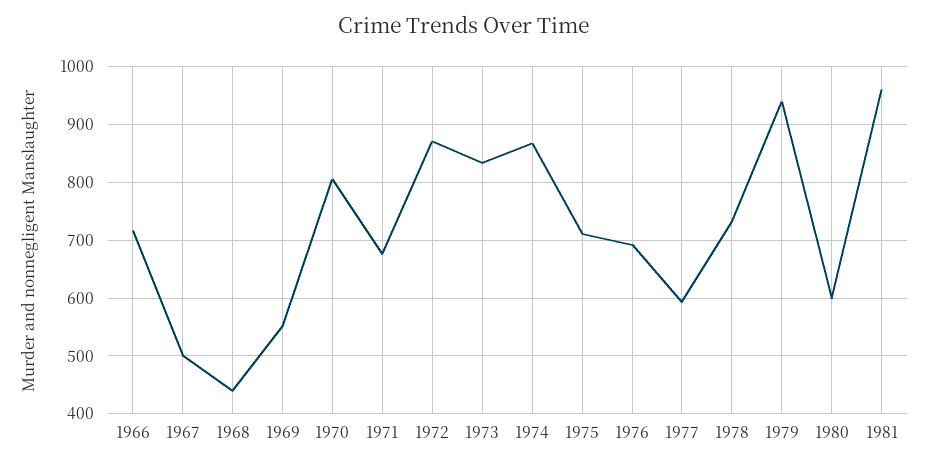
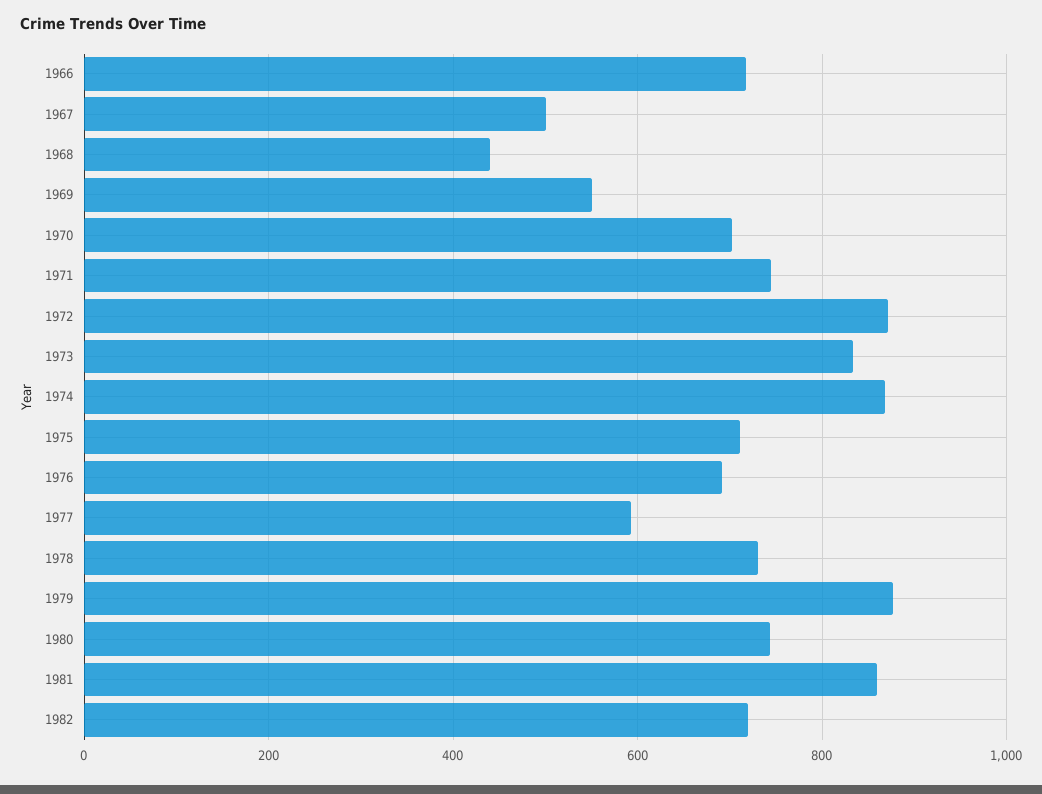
1970: 800 -> 700
1971: 680 -> 740
1979: 940 -> 880
1980: 600 -> 740
1981: 960 -> 860
1982: none -> 720

